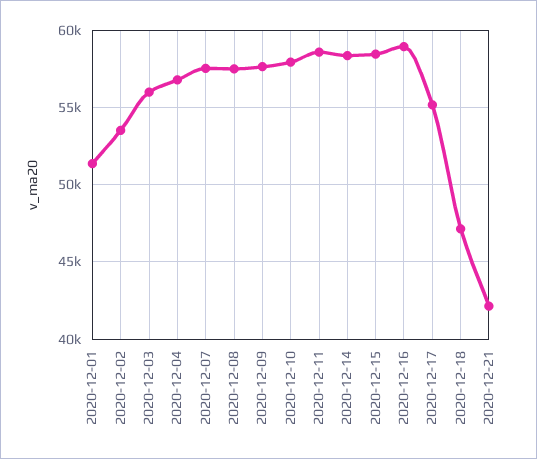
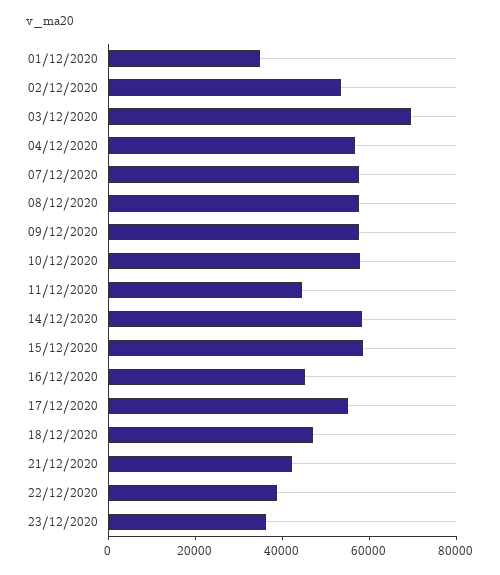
2020-12-01: 51500 -> 35000
2020-12-03: 56000 -> 70000
2020-12-11: 58500 -> 45000
2020-12-16: 59000 -> 45000
22/12/2020: none -> 40000
23/12/2020: none -> 35000

